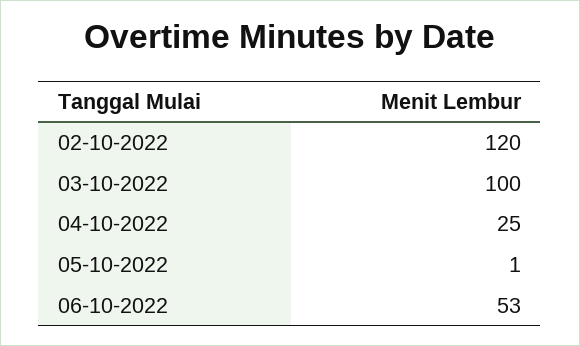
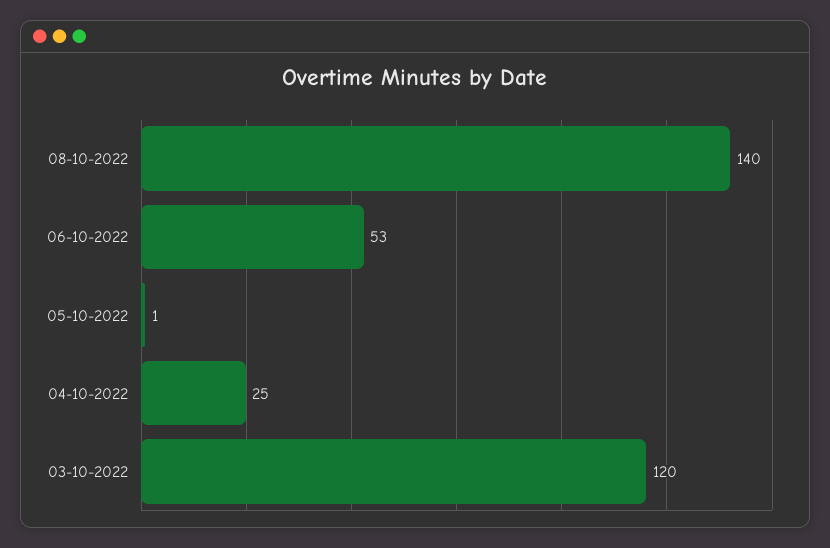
02-10-2022: 120 -> none
03-10-2022: 100 -> 120
08-10-2022: none -> 140

